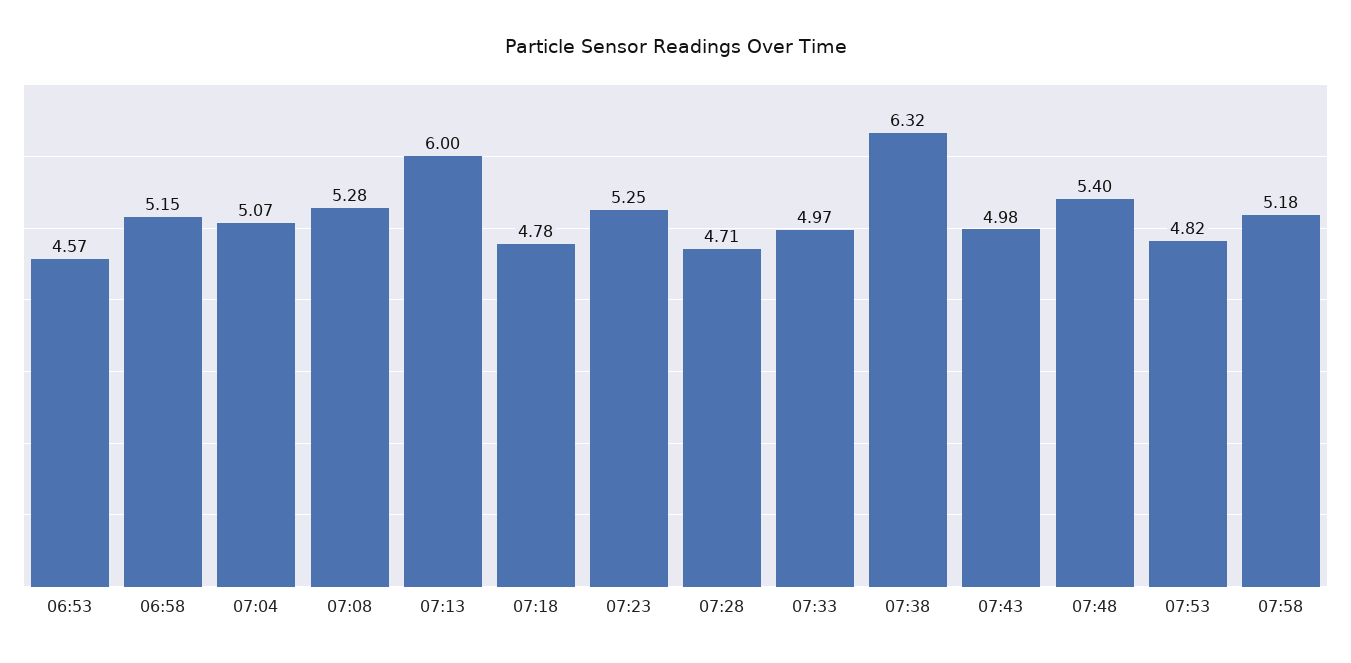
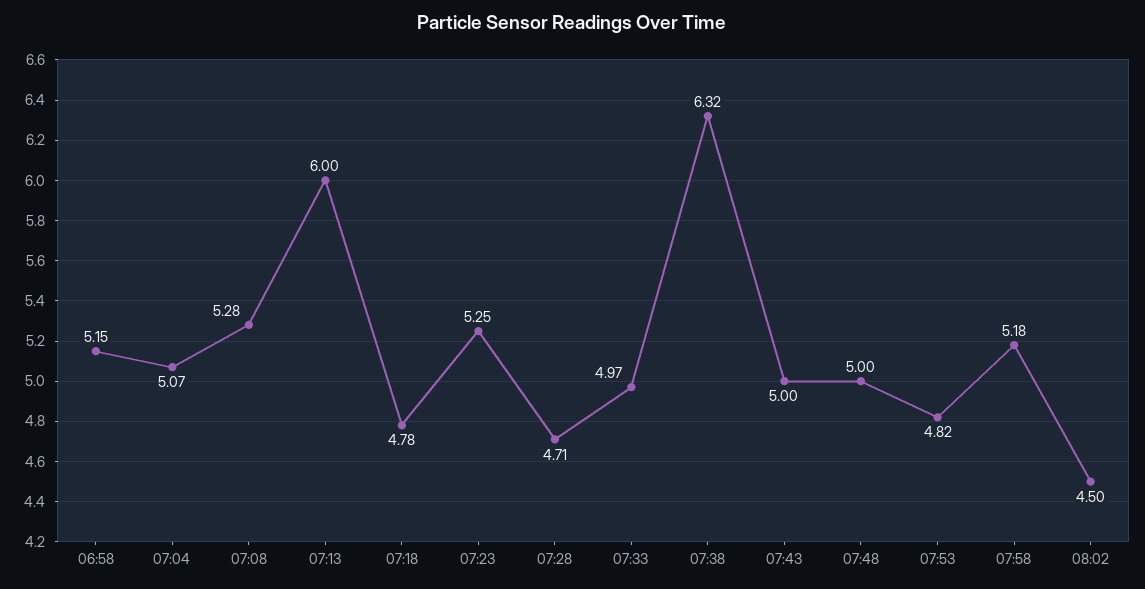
06:53: 4.57 -> none
07:43: 4.98 -> 5
07:48: 5.4 -> 5
08:02: none -> 4.5

